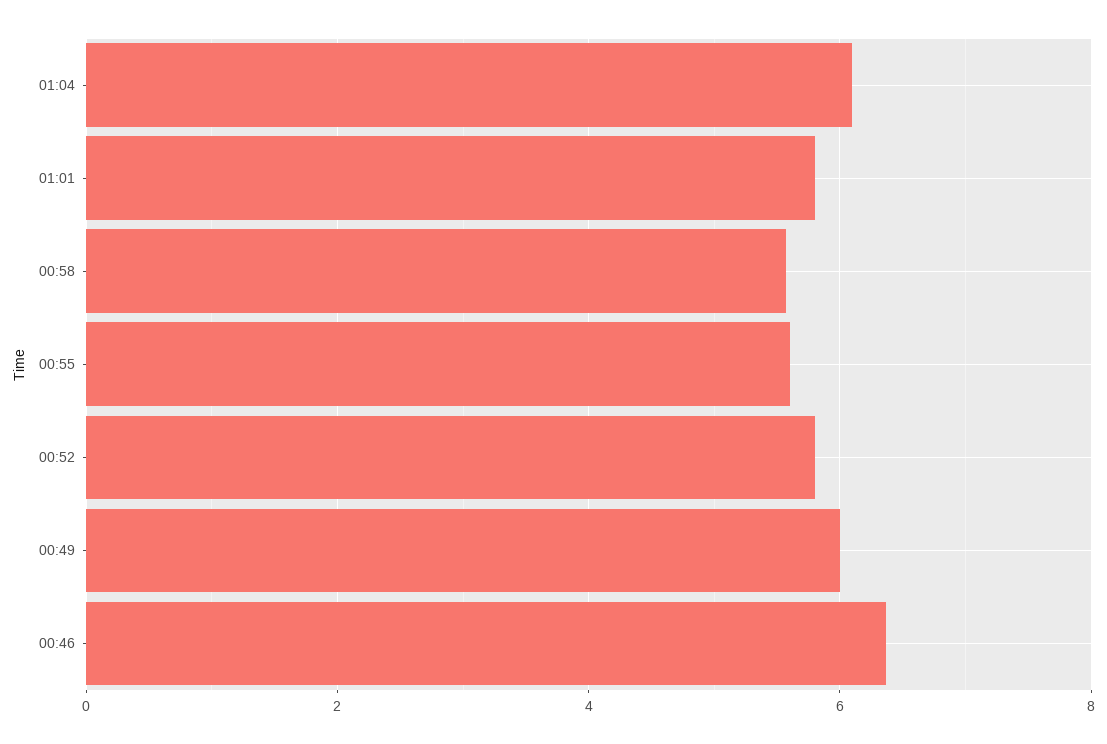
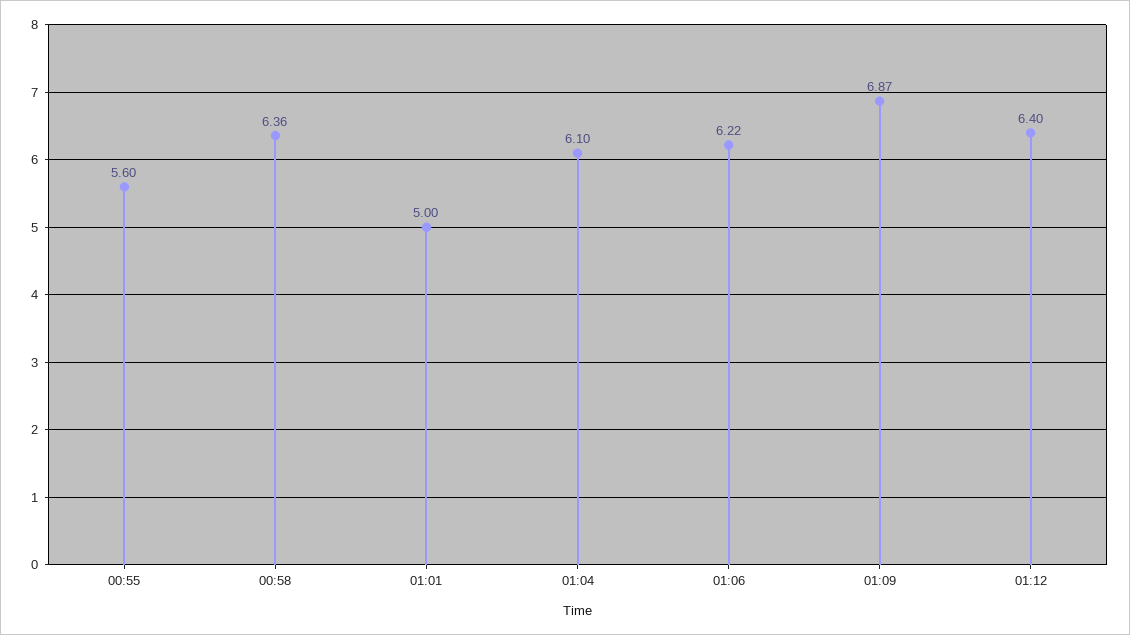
01:01: 5.8 -> 5
00:58: 5.6 -> 6.36
00:52: 5.8 -> none
00:49: 6 -> none
00:46: 6.4 -> none
01:06: none -> 6.22
01:09: none -> 6.87
01:12: none -> 6.4

